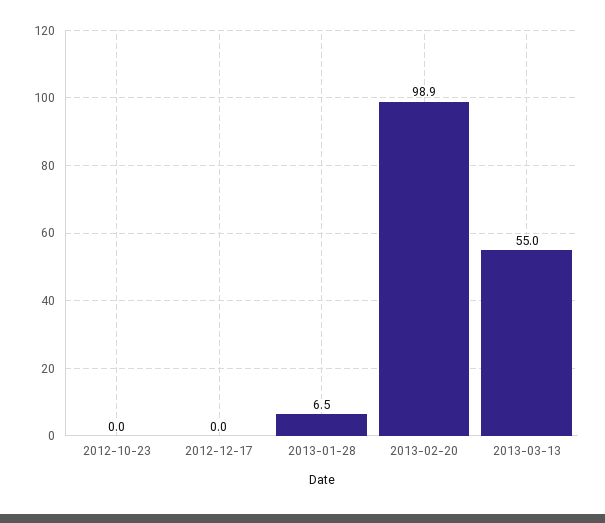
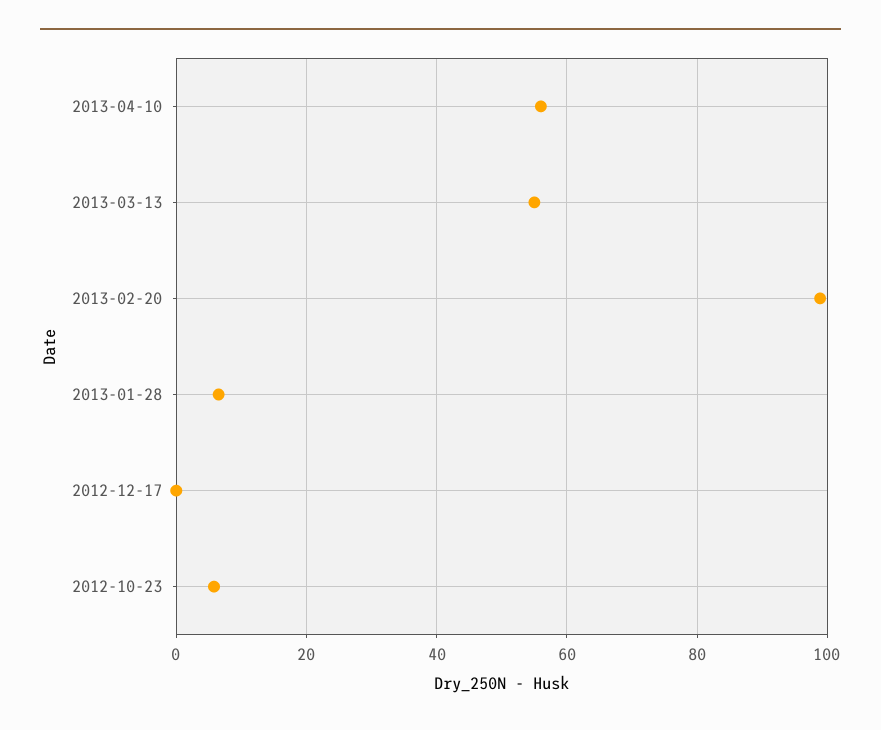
2012-10-23: 0 -> 6
2013-04-10: none -> 56

